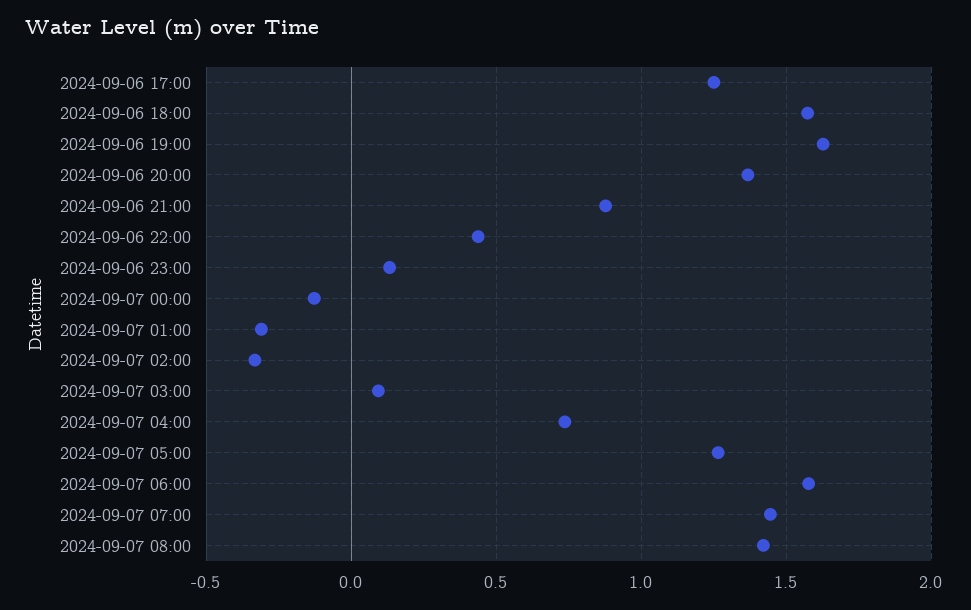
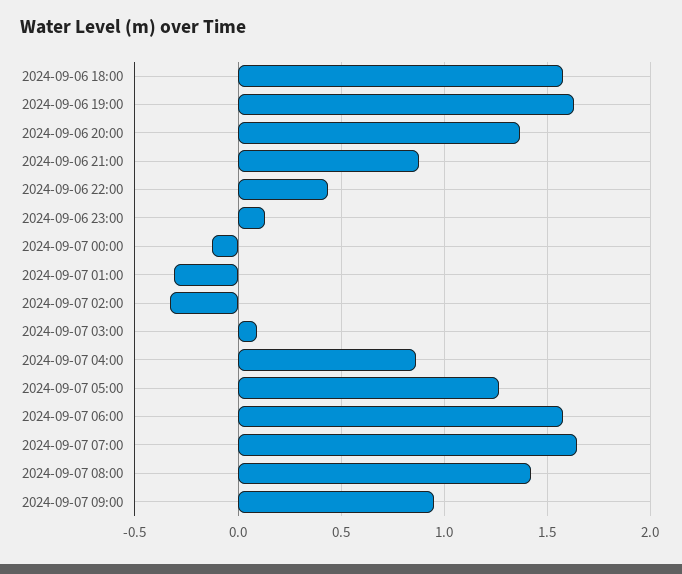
2024-09-06 17:00: 1.25 -> none
2024-09-07 04:00: 0.75 -> 0.85
2024-09-07 07:00: 1.45 -> 1.65
2024-09-07 09:00: none -> 0.95

